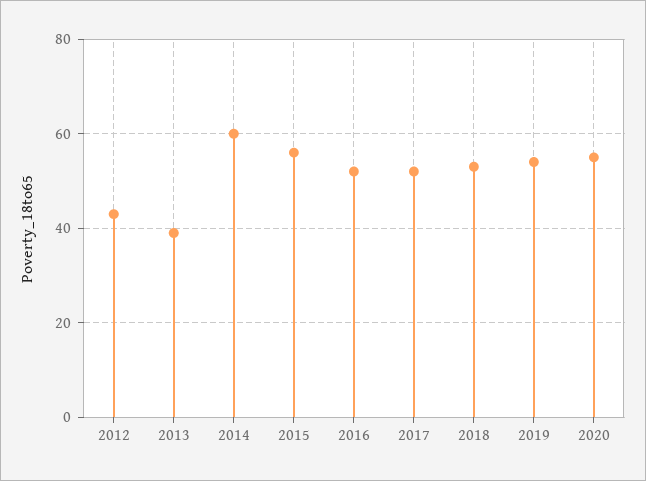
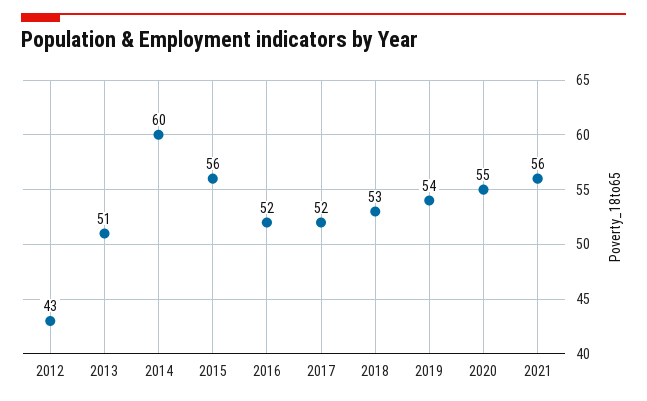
2013: 40 -> 51
2021: none -> 56

